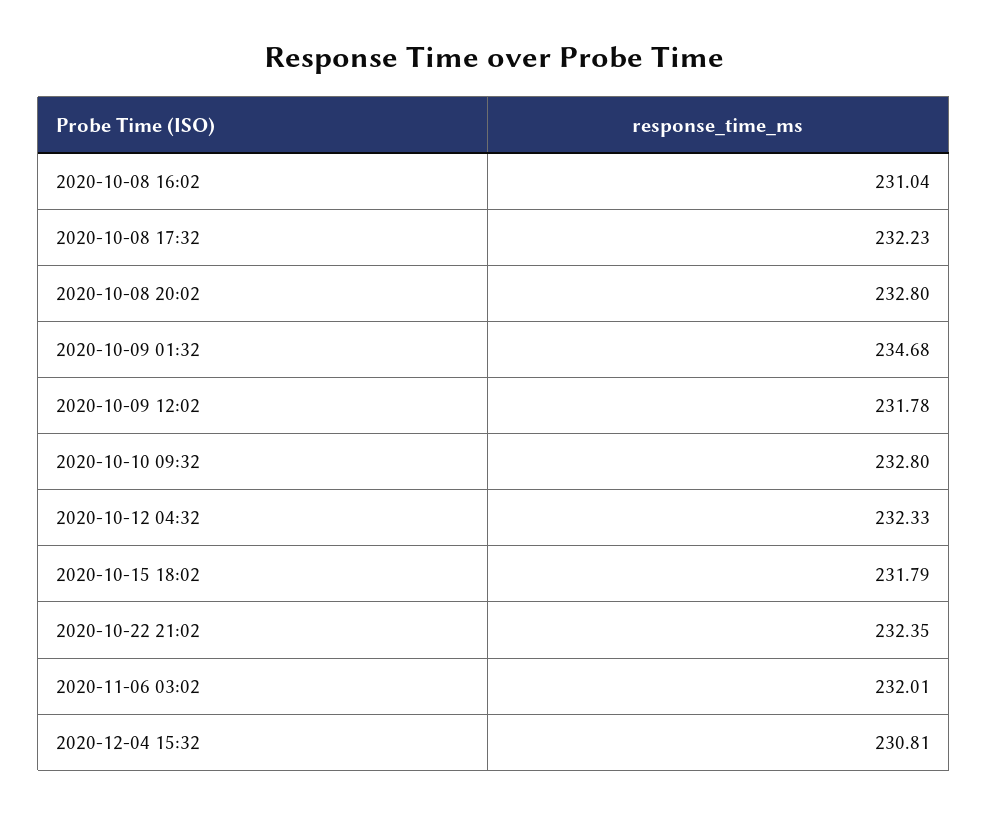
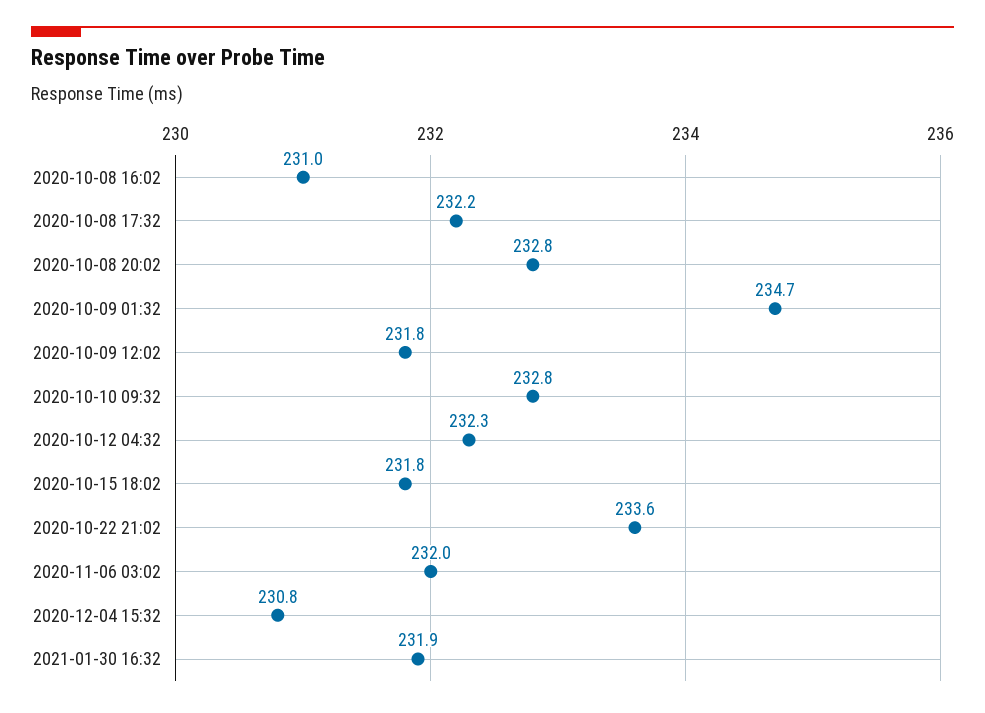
2020-10-22 21:02: 232.35 -> 233.6
2021-01-30 16:32: none -> 231.9

